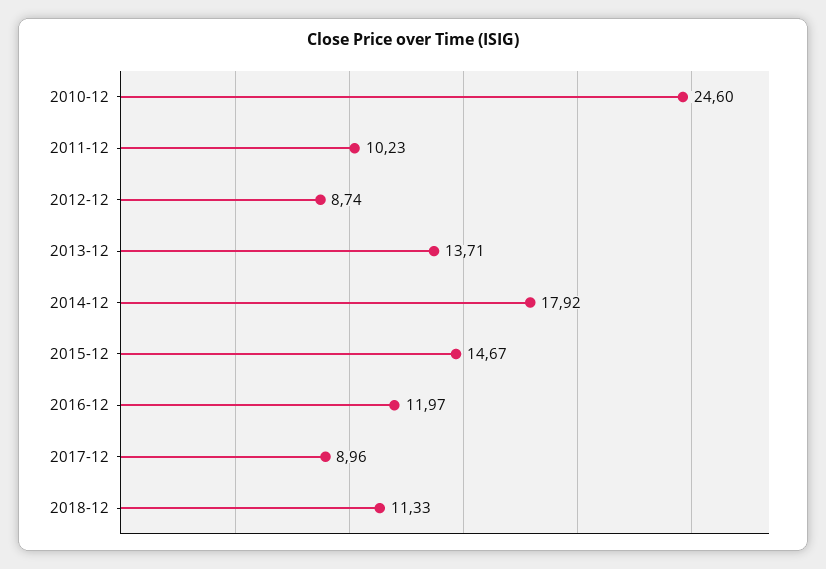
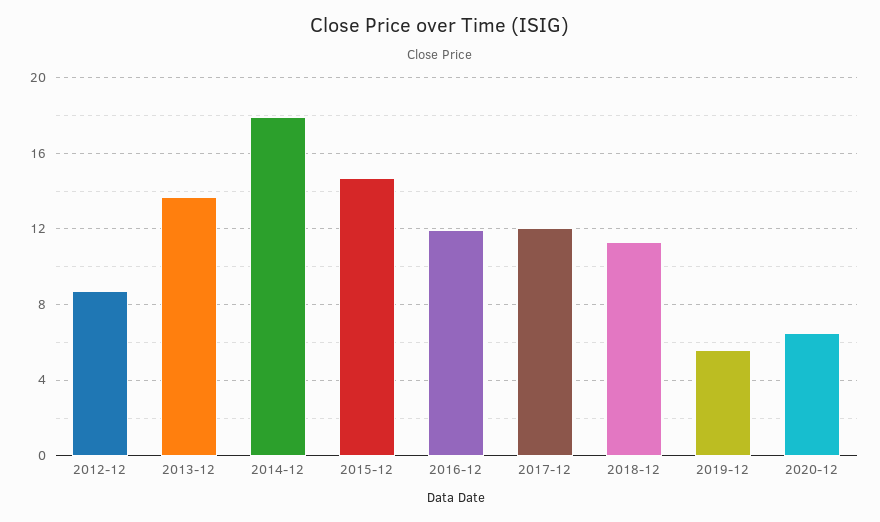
2010-12: 24.6 -> none
2011-12: 10.23 -> none
2017-12: 8.96 -> 12
2019-12: none -> 5.5
2020-12: none -> 6.5

